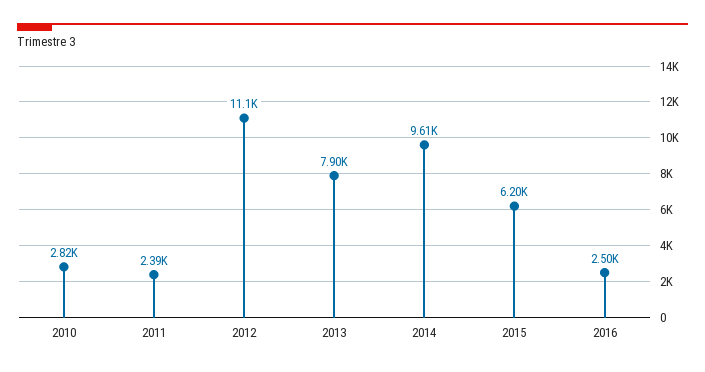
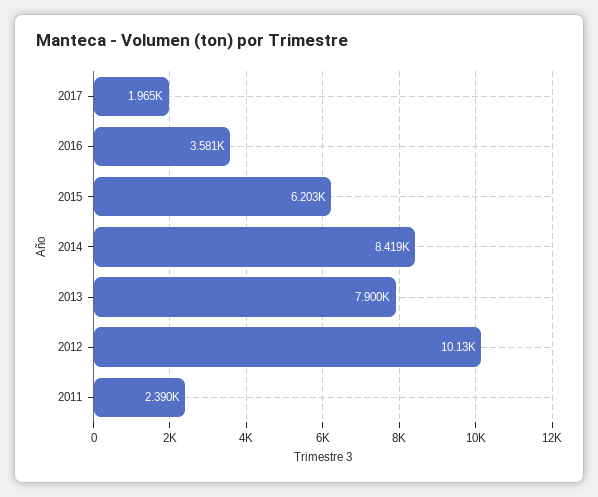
2010: 2820 -> none
2012: 11100 -> 10130
2014: 9610 -> 8419
2016: 2500 -> 3581
2017: none -> 1965

